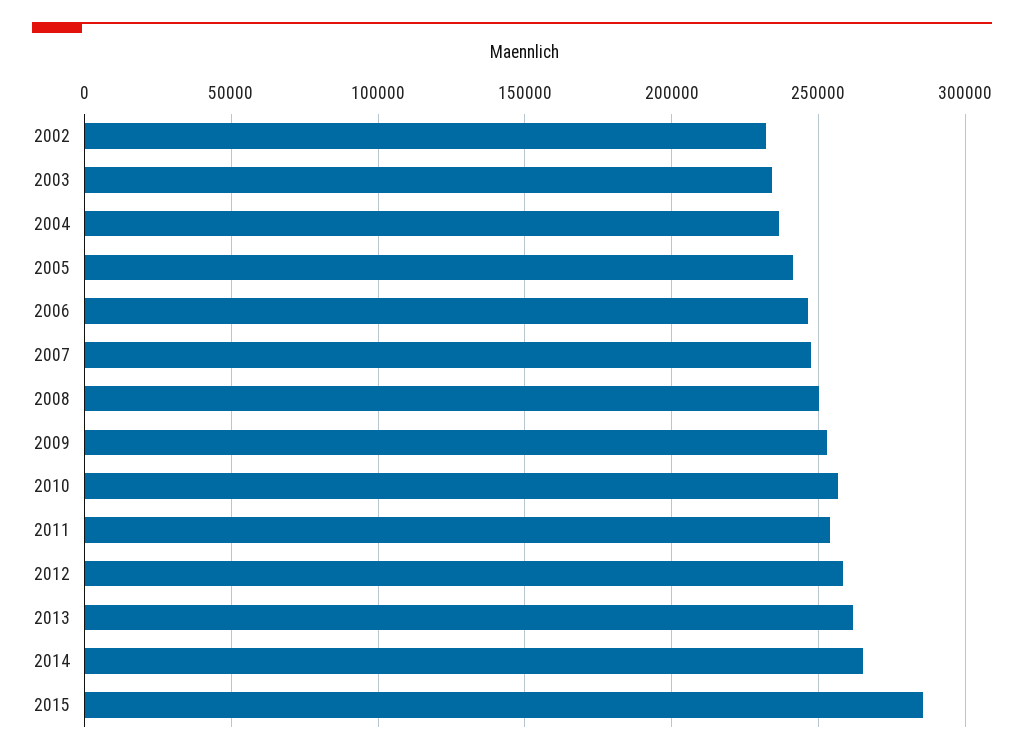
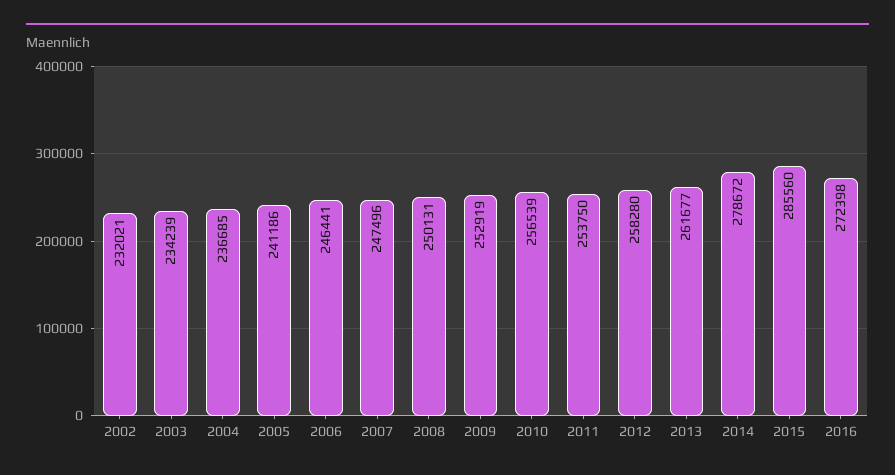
2014: 265000 -> 278672
2016: none -> 272398

